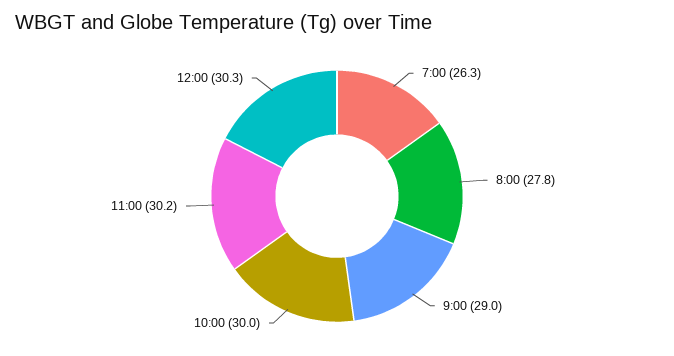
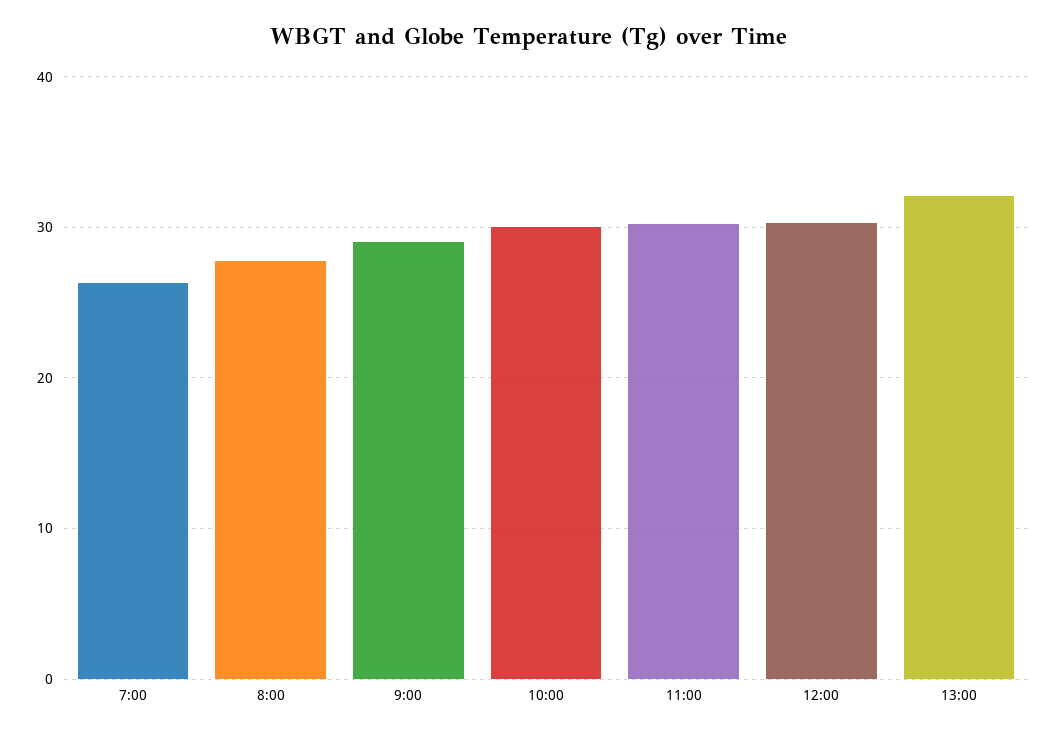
13:00: none -> 32

